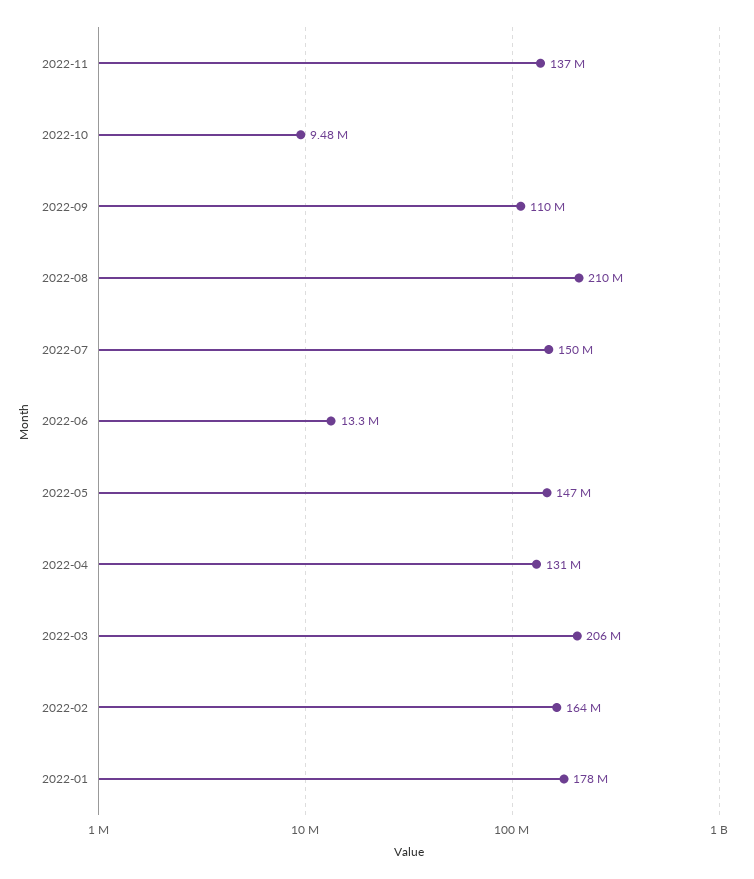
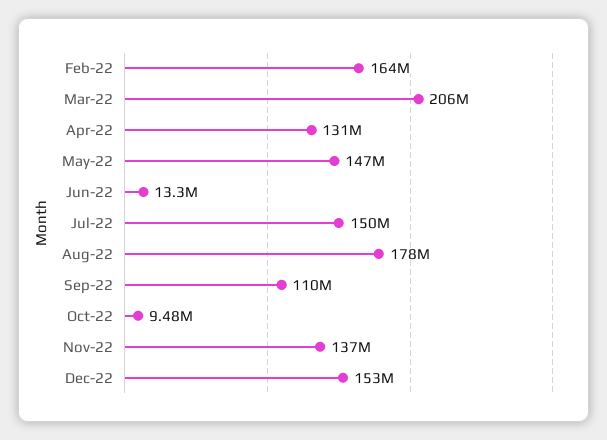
2022-08: 210000000 -> 178000000
2022-01: 178000000 -> none
Dec-22: none -> 153000000

